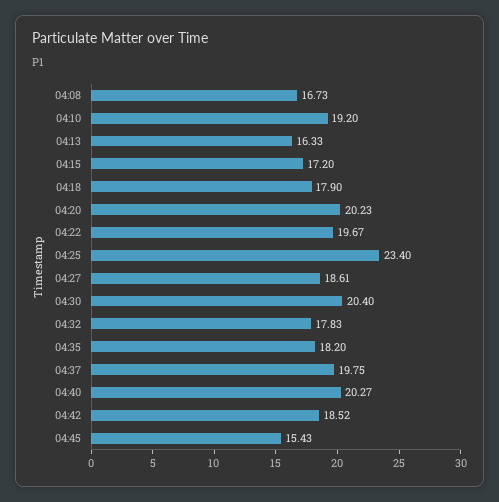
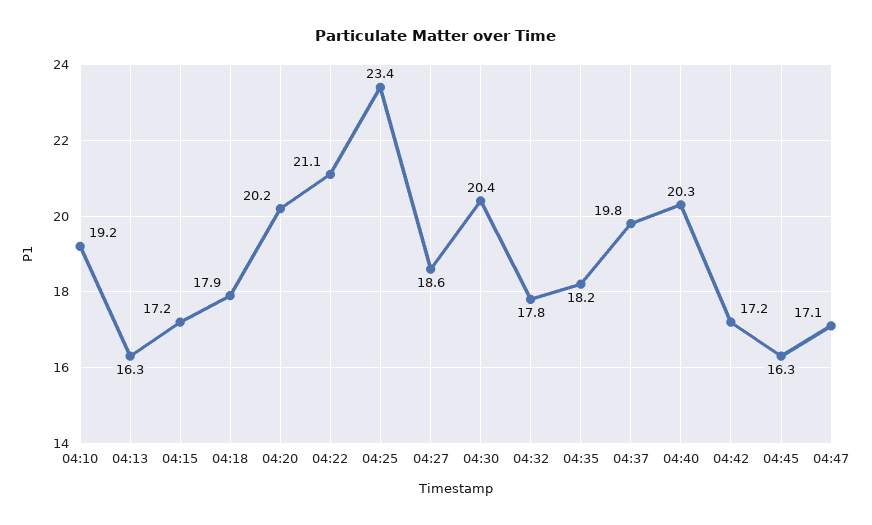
04:08: 16.73 -> none
04:22: 19.67 -> 21.1
04:42: 18.52 -> 17.2
04:45: 15.43 -> 16.3
04:47: none -> 17.1

